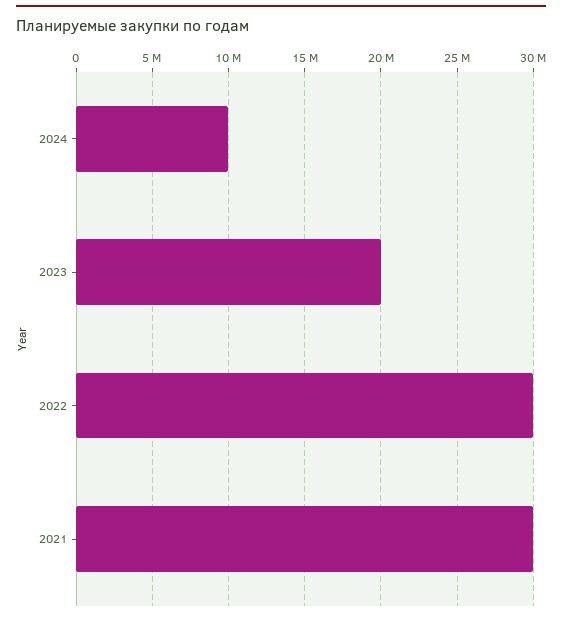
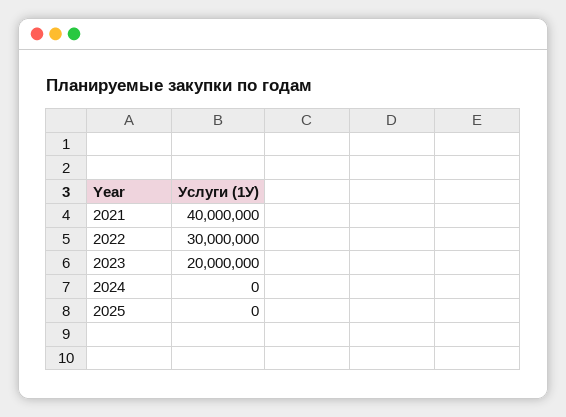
2024: 10000000 -> 0
2021: 30000000 -> 40000000
2025: none -> 0

